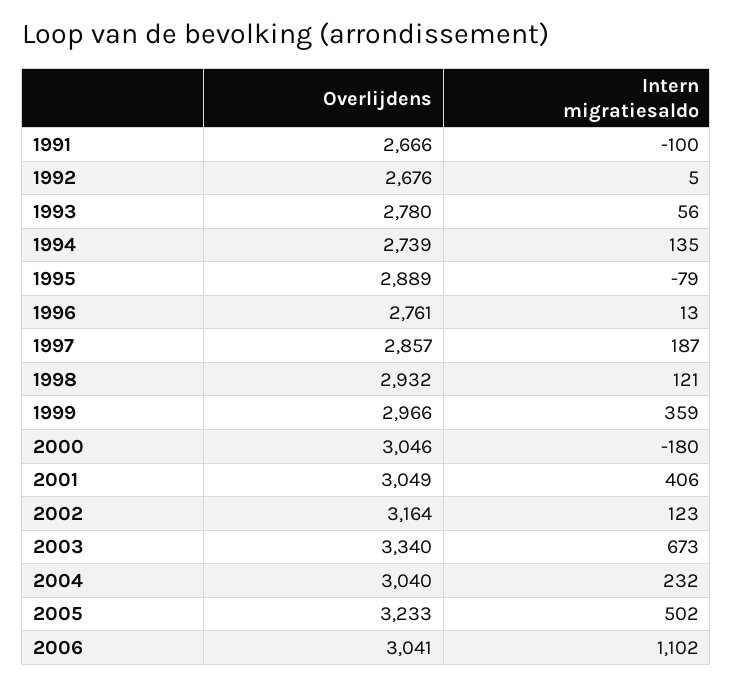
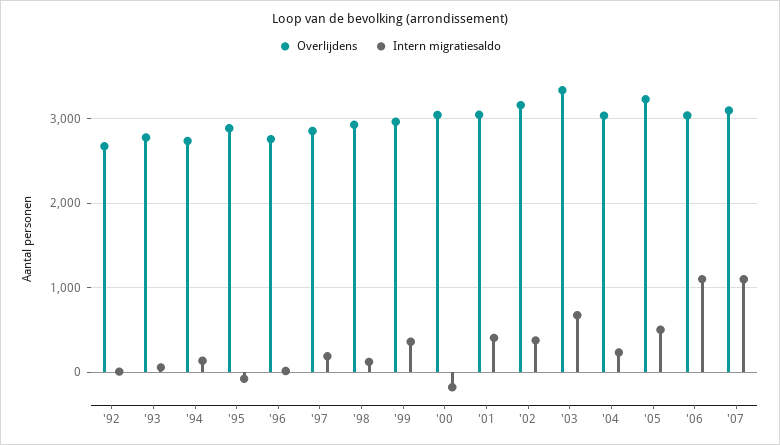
Overlijdens, 1991: 2666 -> none
Intern migratiesaldo, 1991: -100 -> none
Intern migratiesaldo, 2002: 123 -> 400
Overlijdens, '07: none -> 3100
Intern migratiesaldo, '07: none -> 1100

